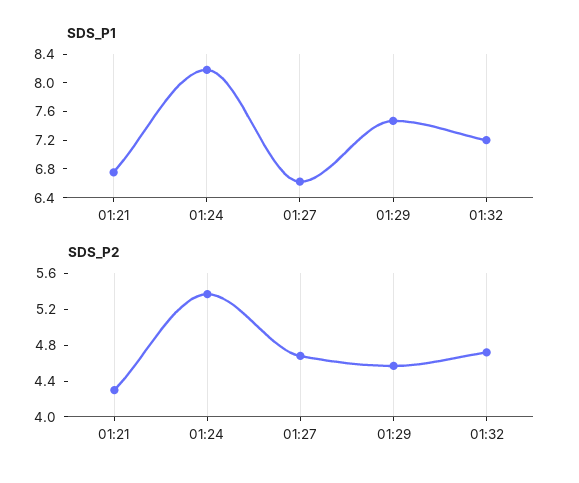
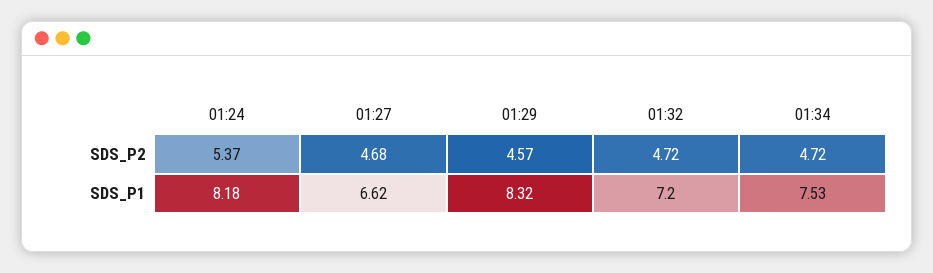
SDS_P1, 01:21: 6.8 -> none
SDS_P1, 01:29: 7.4 -> 8.32
SDS_P2, 01:21: 4.3 -> none
SDS_P2, 01:34: none -> 4.72
SDS_P1, 01:34: none -> 7.53

